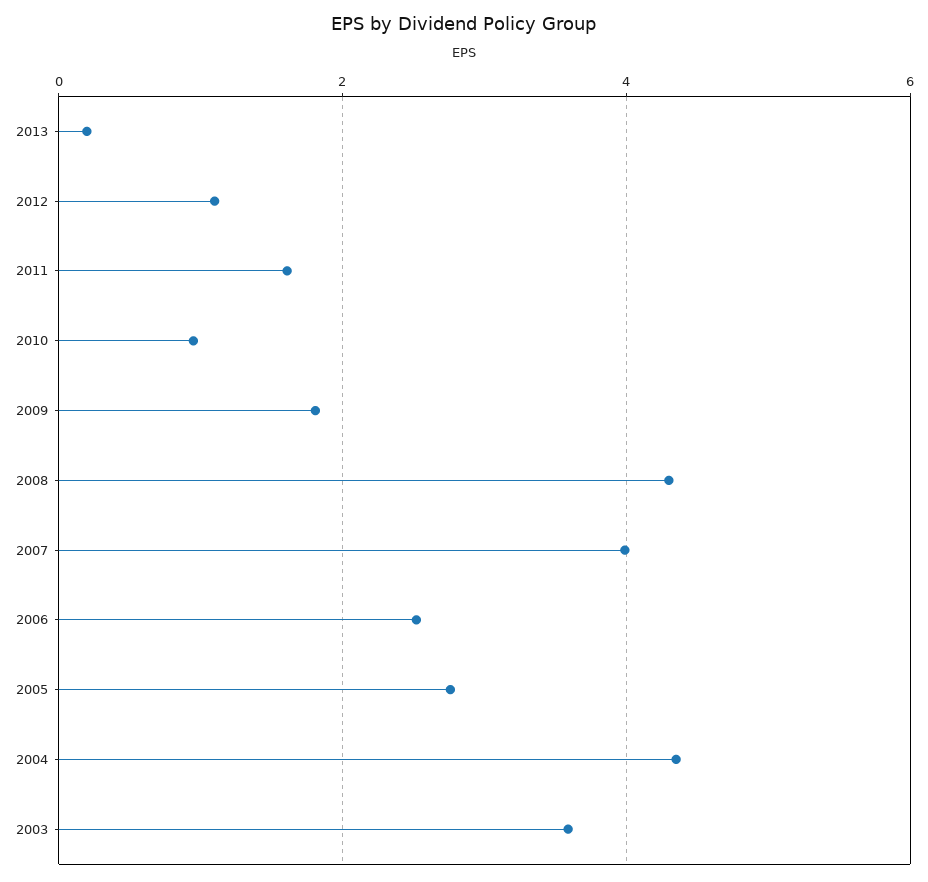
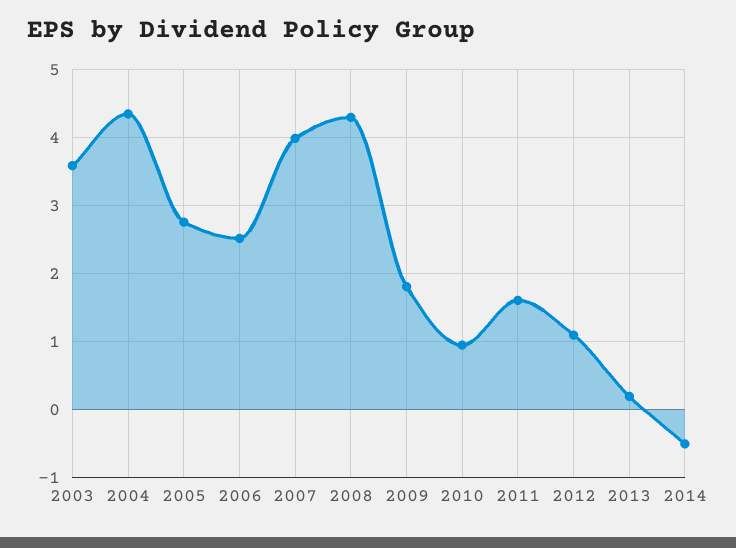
2014: none -> -0.5

